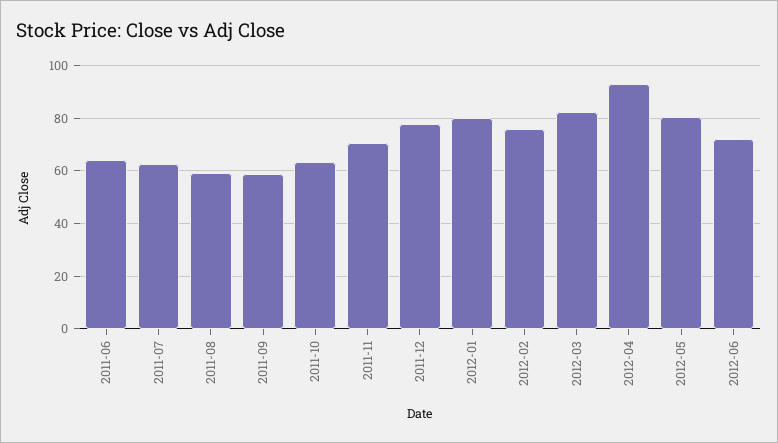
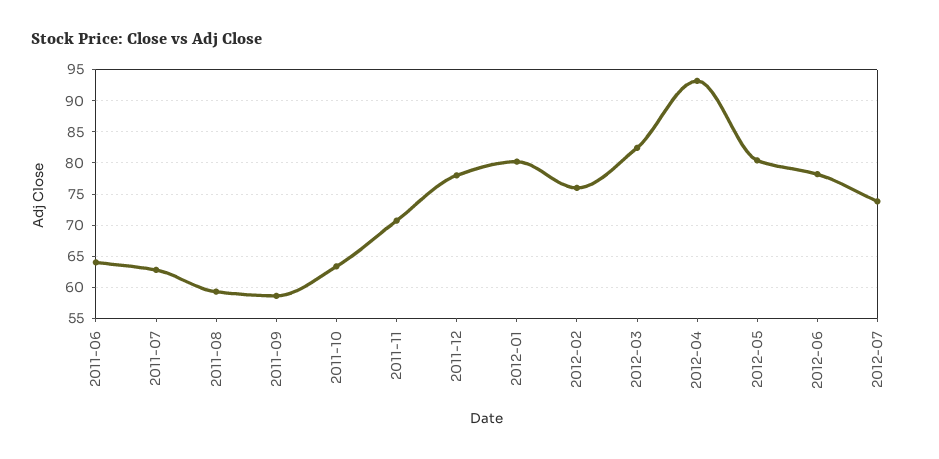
2012-06: 72.5 -> 78
2012-07: none -> 74

